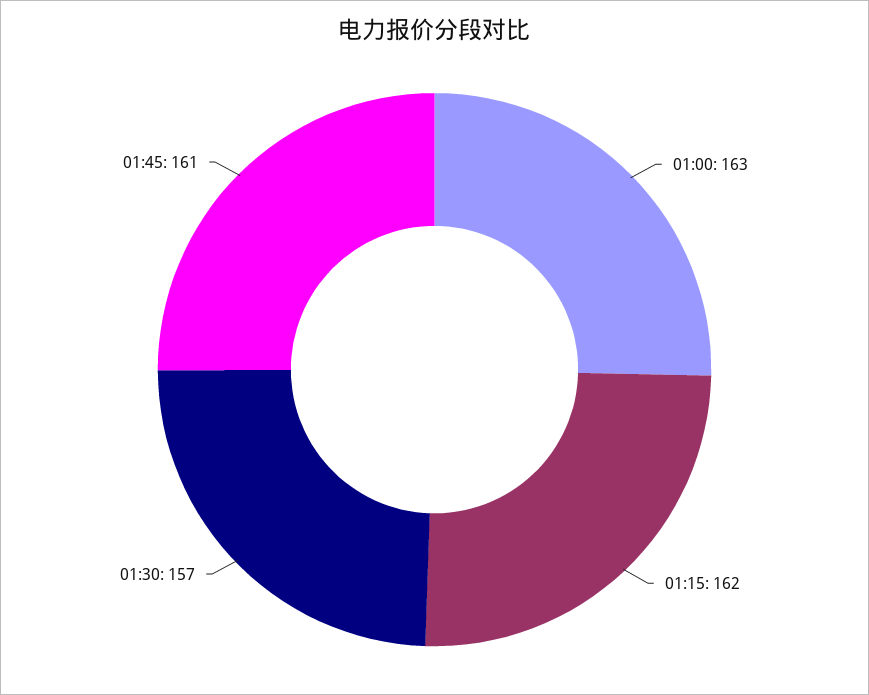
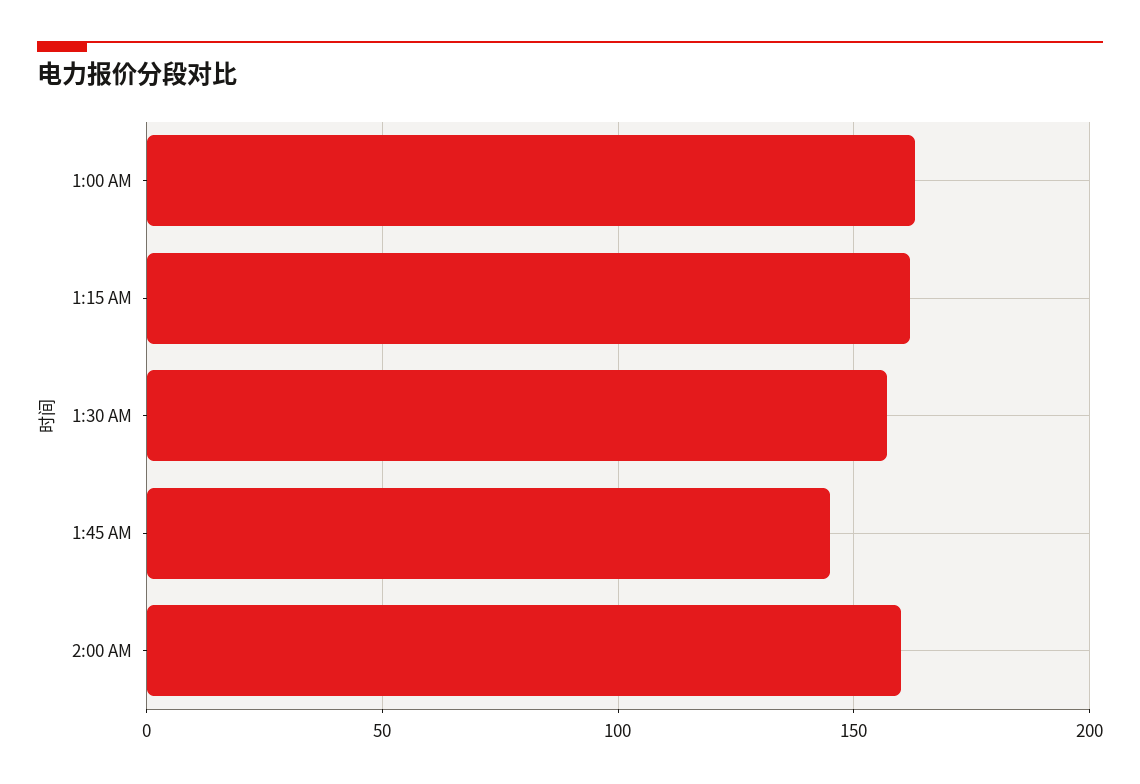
01:45: 161 -> 145
2:00 AM: none -> 160

